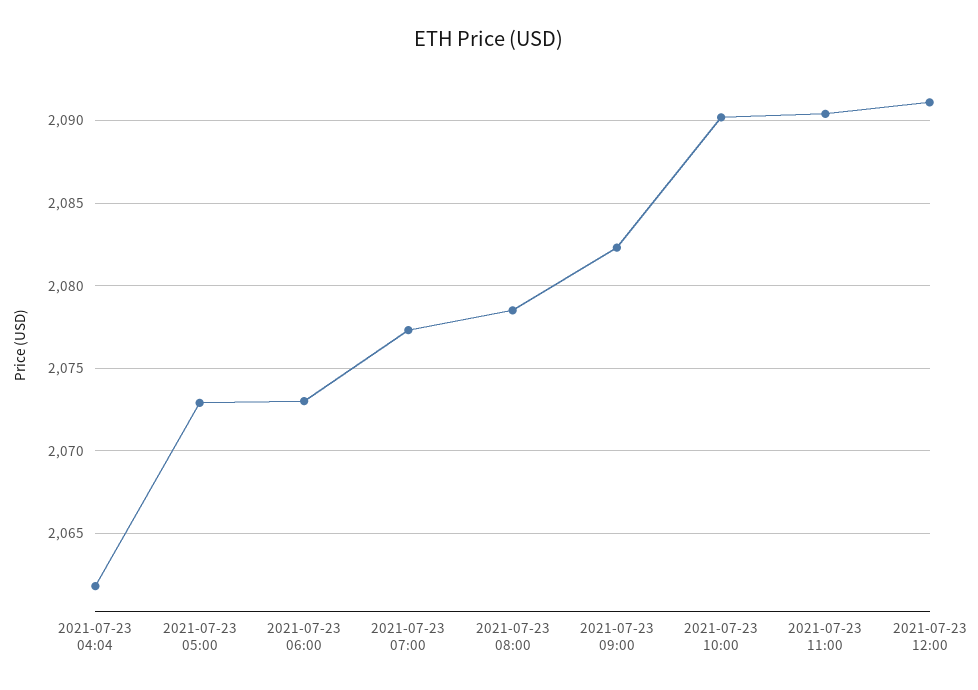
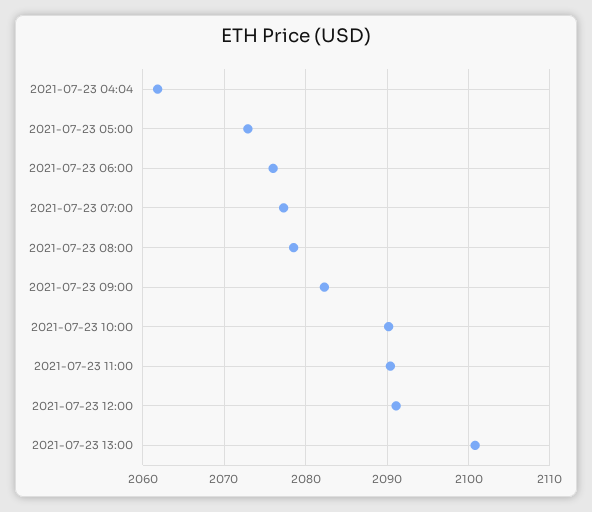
2021-07-23 06:00: 2073 -> 2076
2021-07-23 13:00: none -> 2101

